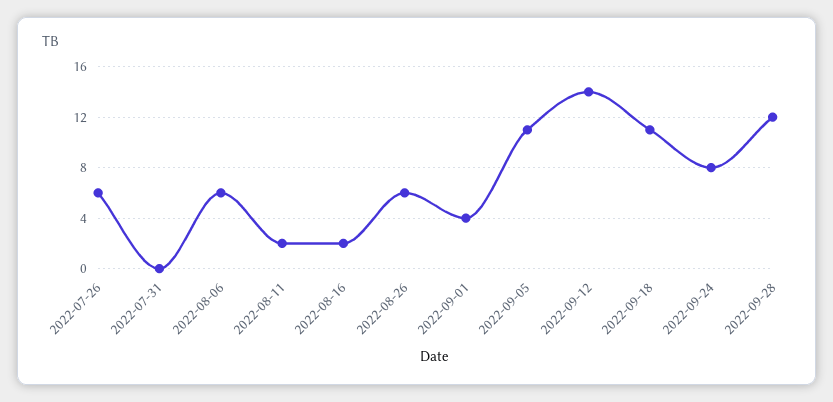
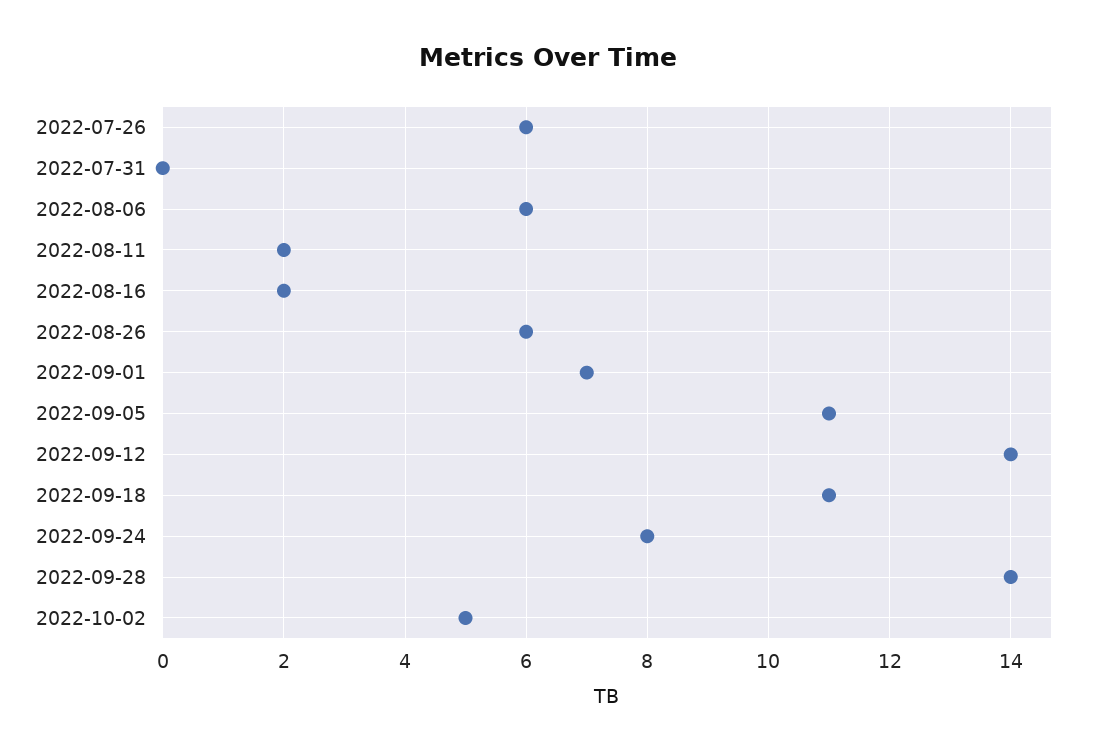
2022-09-01: 4 -> 7
2022-09-28: 12 -> 14
2022-10-02: none -> 5

